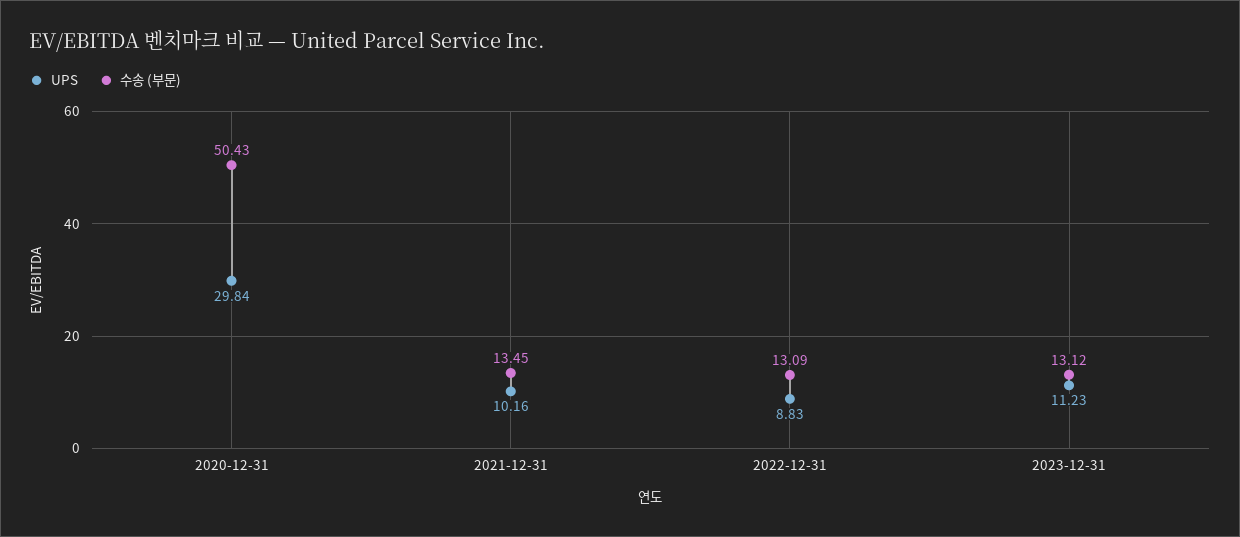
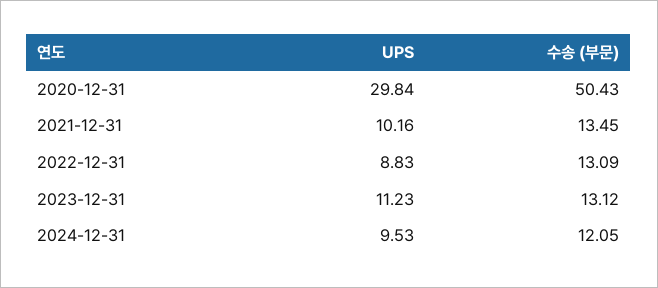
UPS, 2024-12-31: none -> 9.53
수송 (부문), 2024-12-31: none -> 12.05

